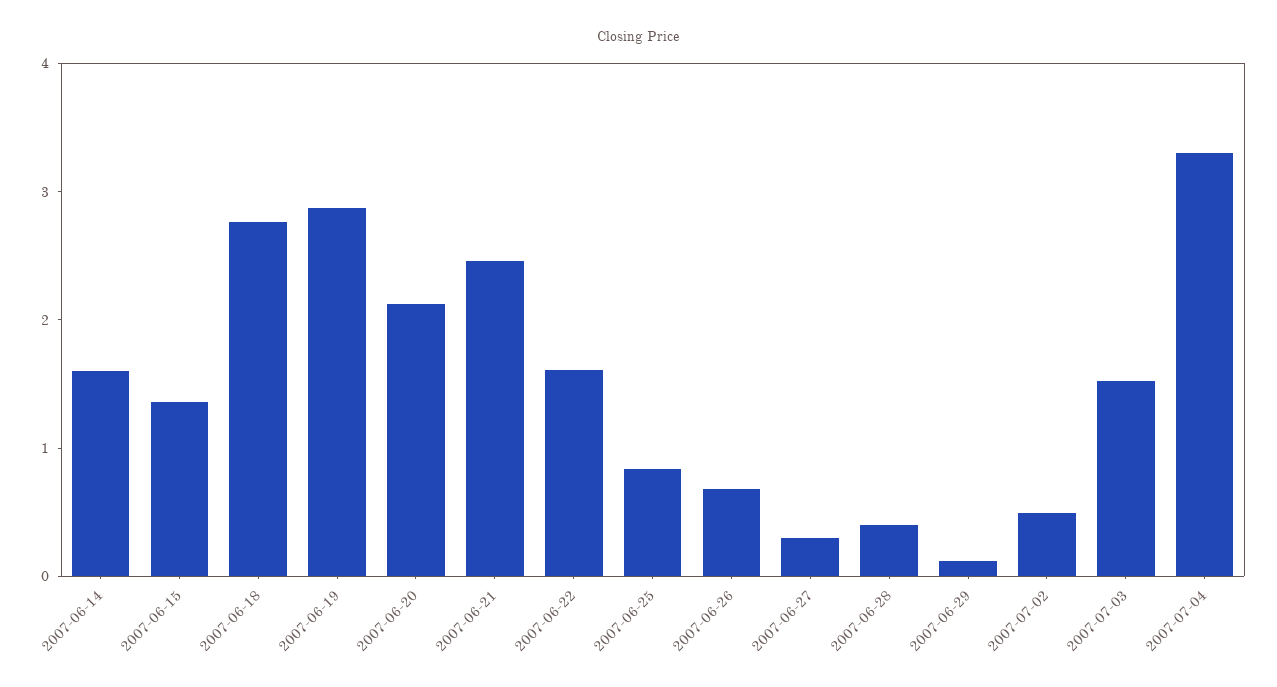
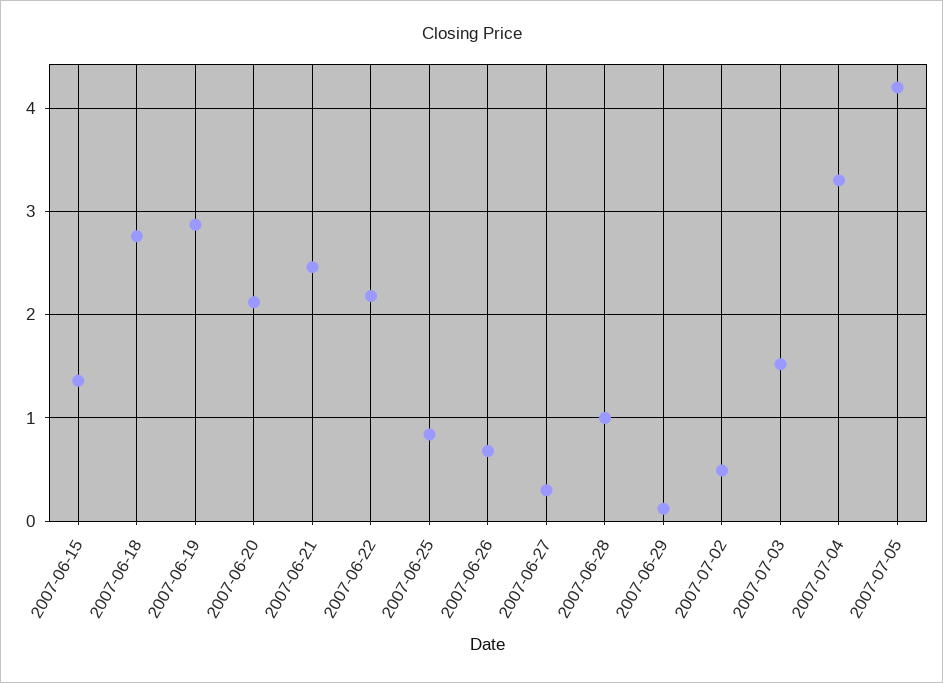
2007-06-14: 1.6 -> none
2007-06-22: 1.6 -> 2.2
2007-06-28: 0.4 -> 1
2007-07-05: none -> 4.2

